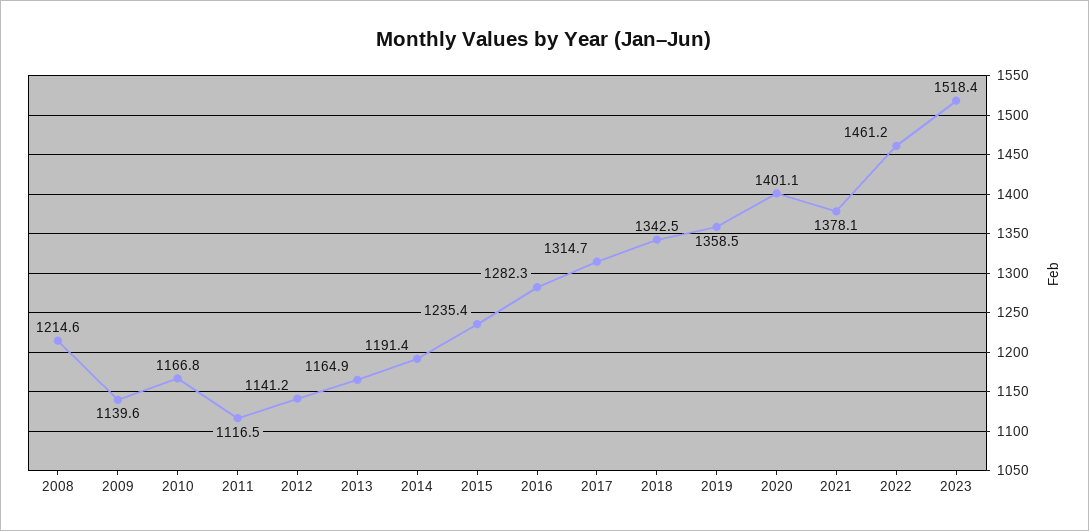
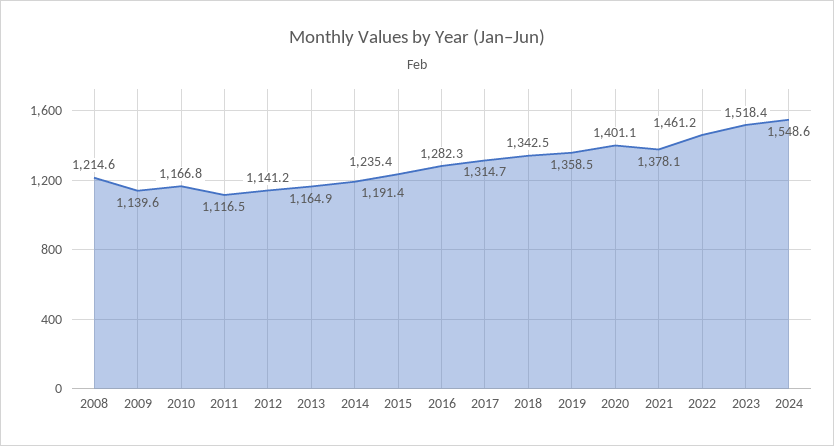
2024: none -> 1548.6

